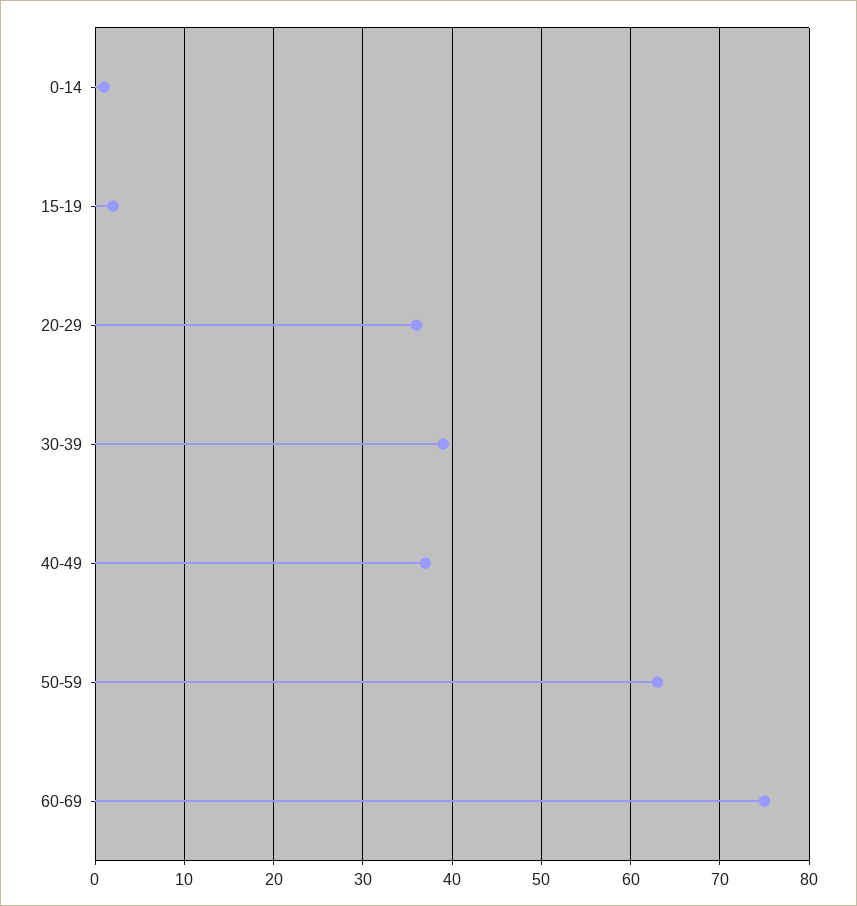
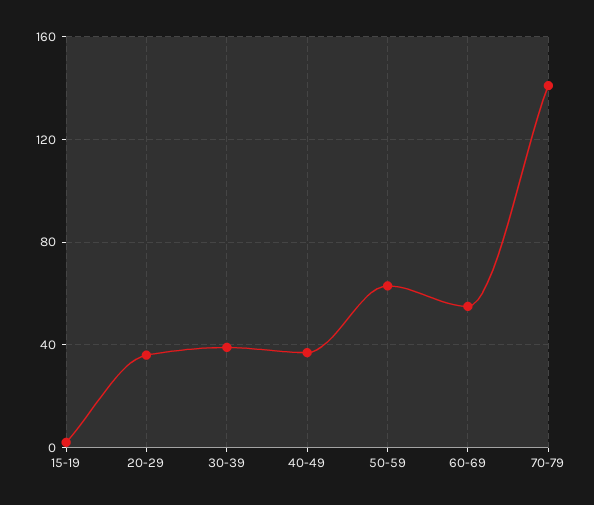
0-14: 1 -> none
60-69: 75 -> 55
70-79: none -> 140

